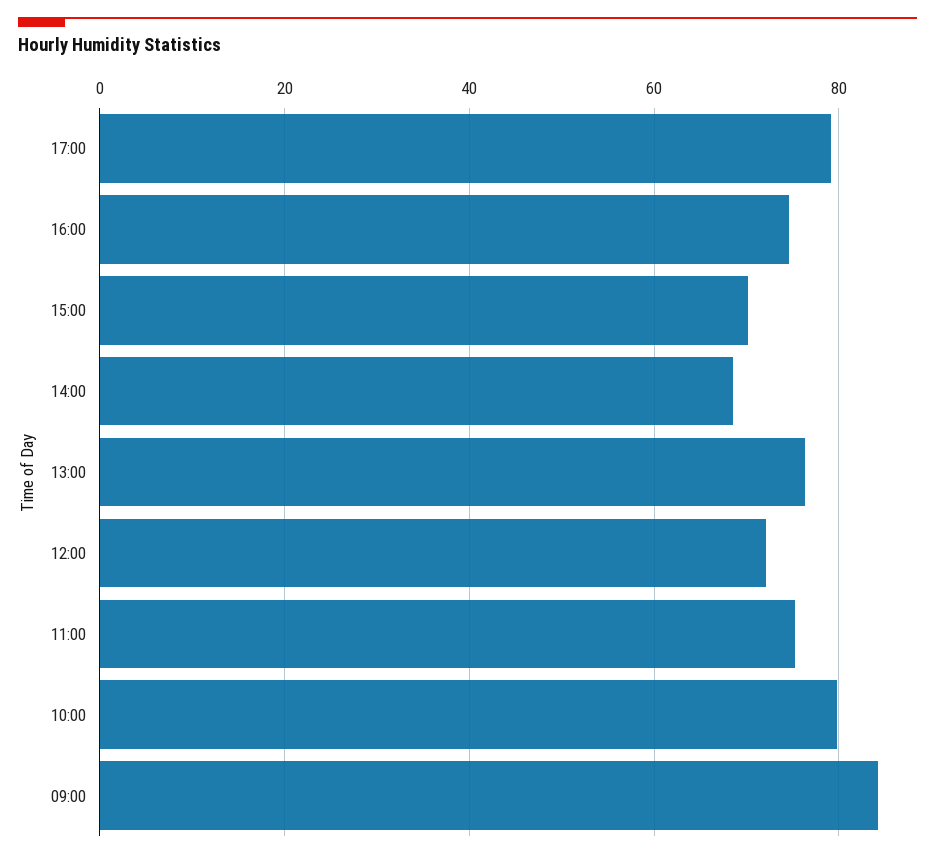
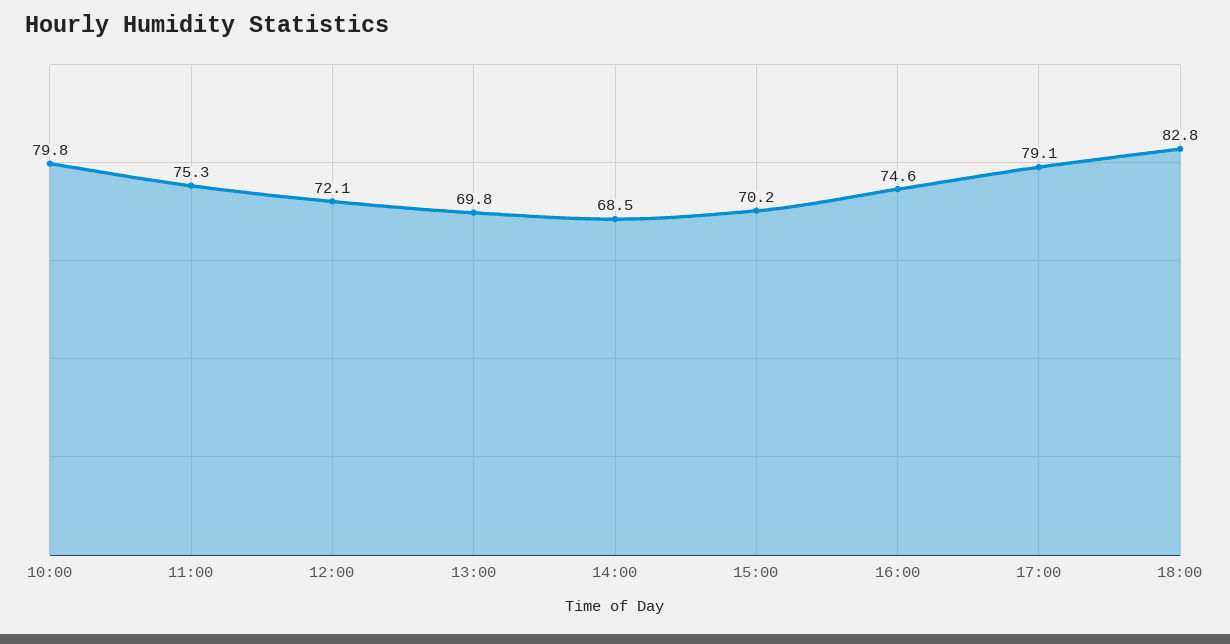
13:00: 76 -> 69.8
09:00: 84 -> none
18:00: none -> 82.8

